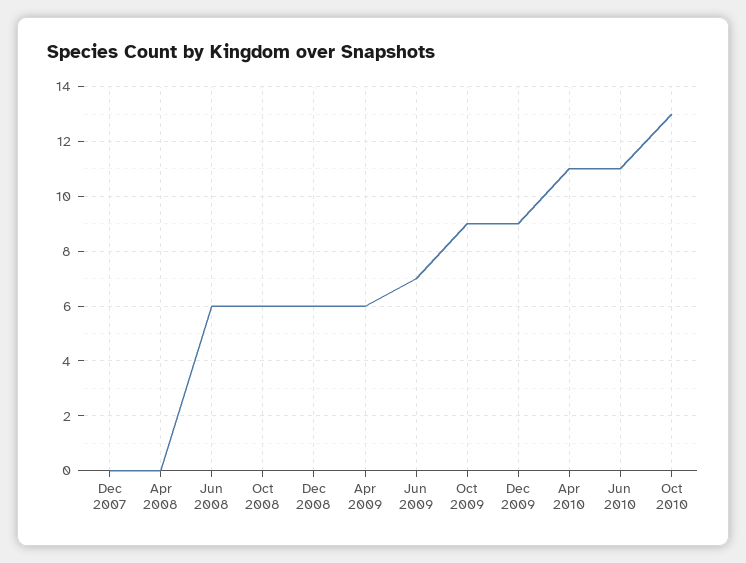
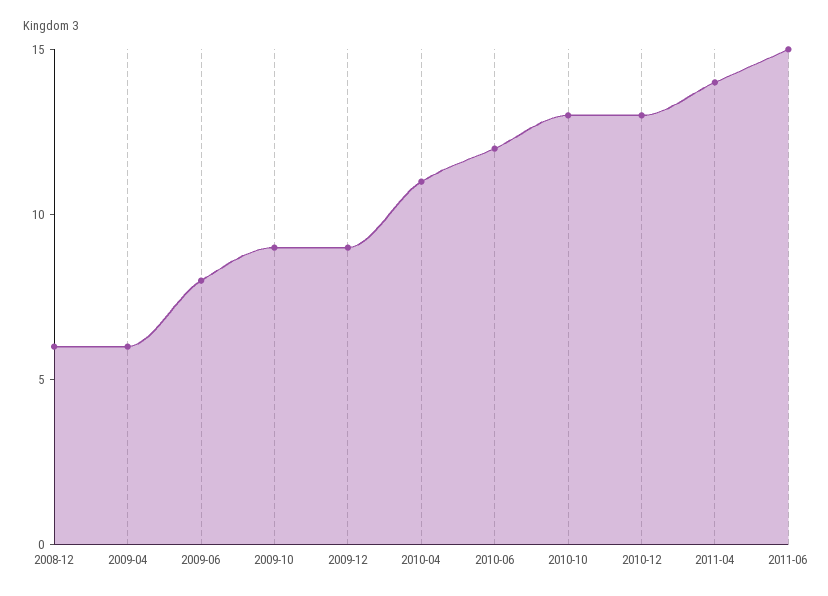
Dec 2007: 0 -> none
Apr 2008: 0 -> none
Jun 2008: 6 -> none
Oct 2008: 6 -> none
Jun 2009: 7 -> 8
Jun 2010: 11 -> 12
2010-12: none -> 13
2011-04: none -> 14
2011-06: none -> 15

